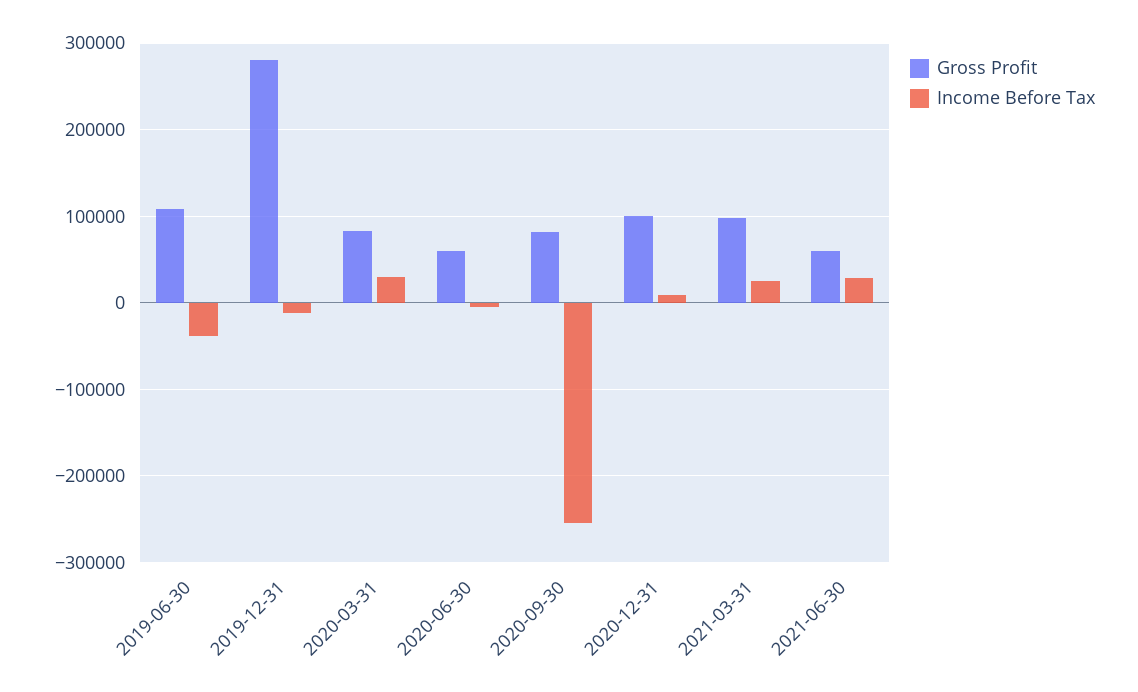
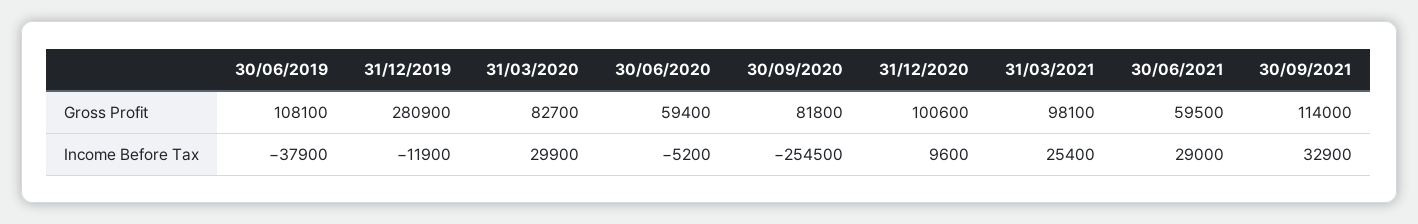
Gross Profit, 30/09/2021: none -> 114000
Income Before Tax, 30/09/2021: none -> 32900

